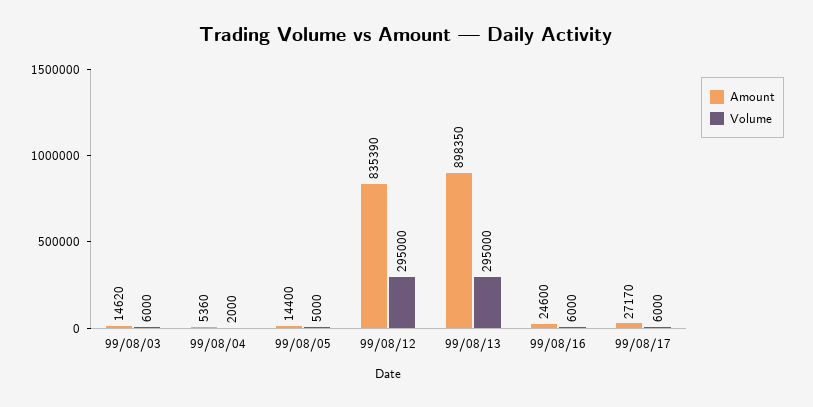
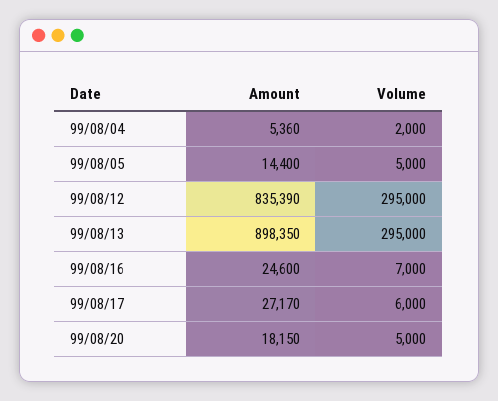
Amount, 99/08/03: 14620 -> none
Volume, 99/08/03: 6000 -> none
Volume, 99/08/16: 6000 -> 7000
Amount, 99/08/20: none -> 18150
Volume, 99/08/20: none -> 5000

